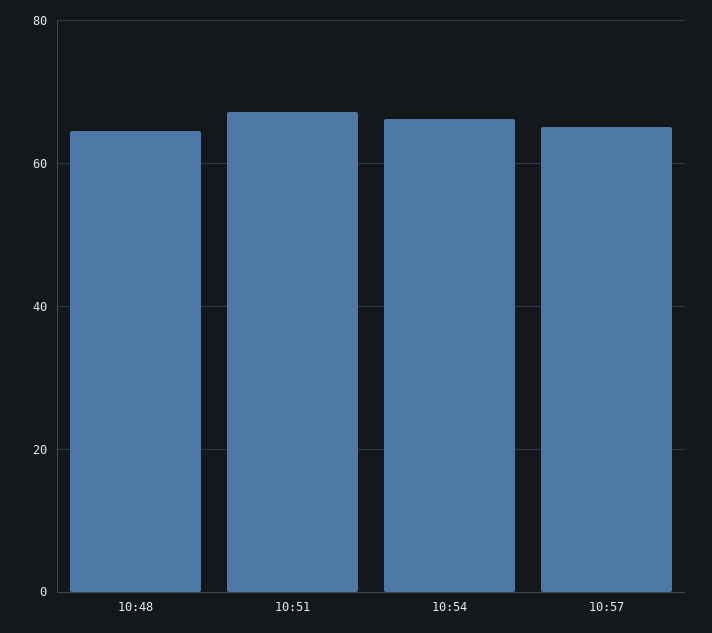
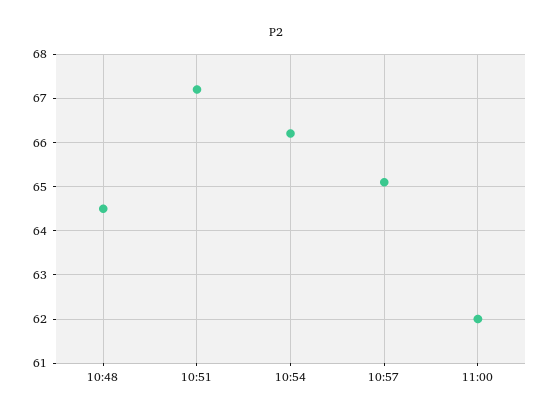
11:00: none -> 62

